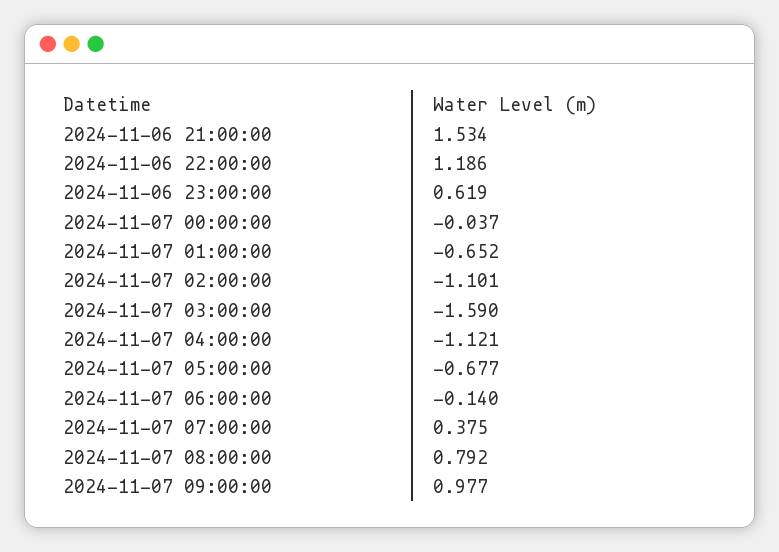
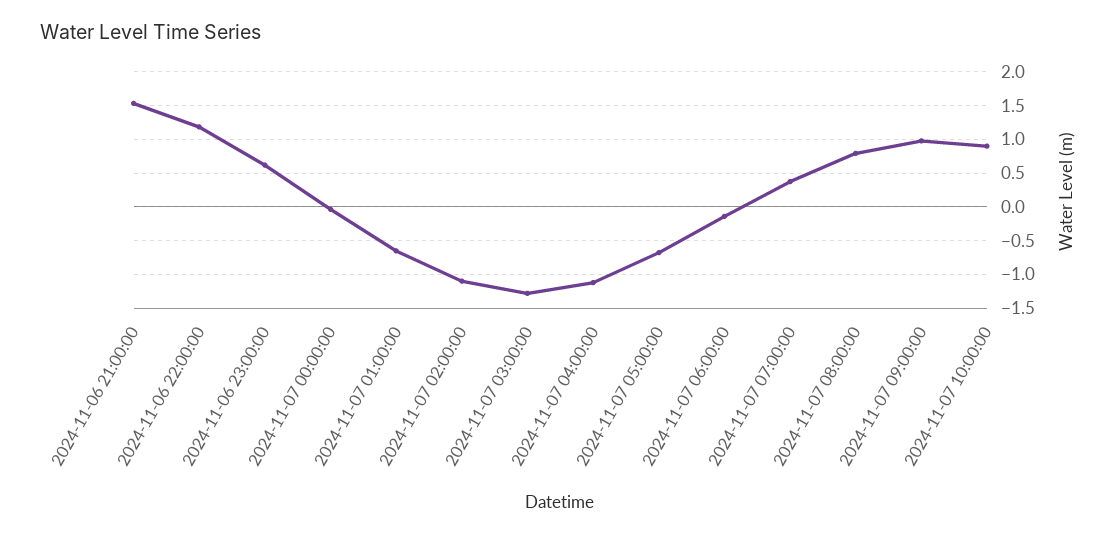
2024-11-07 03:00:00: -1.59 -> -1.3
2024-11-07 10:00:00: none -> 0.9

